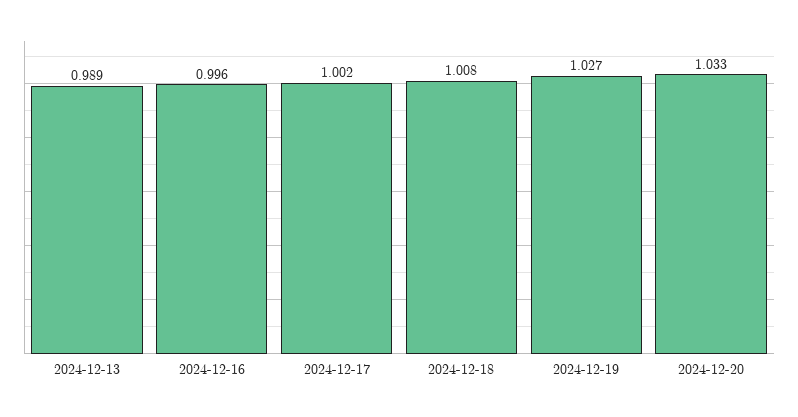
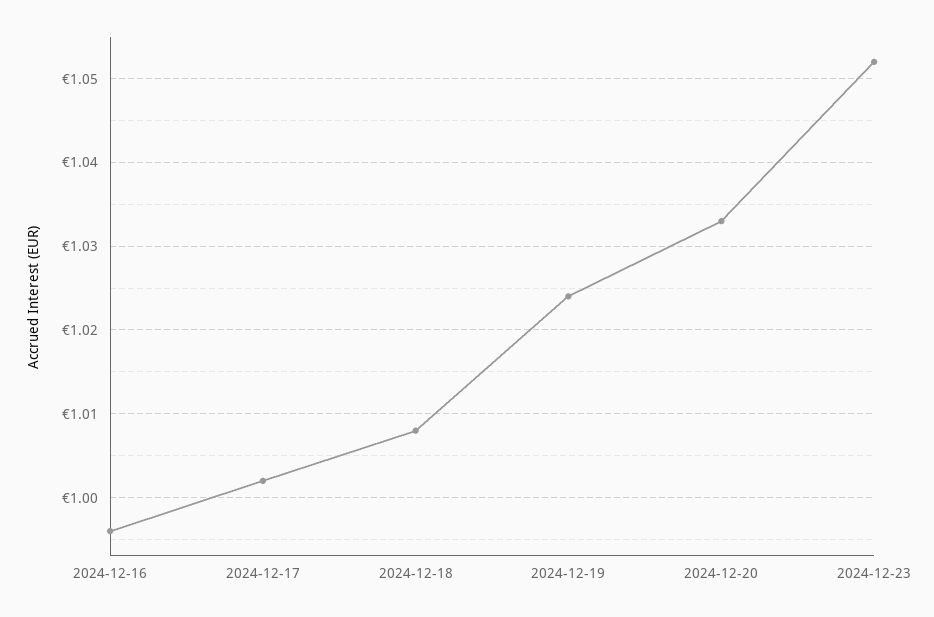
2024-12-13: 0.989 -> none
2024-12-19: 1.027 -> 1.024
2024-12-23: none -> 1.052

